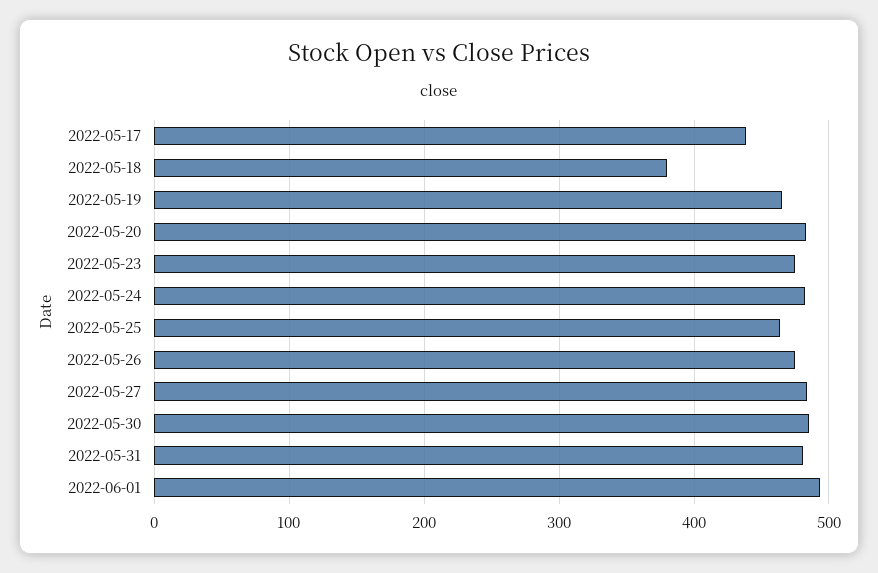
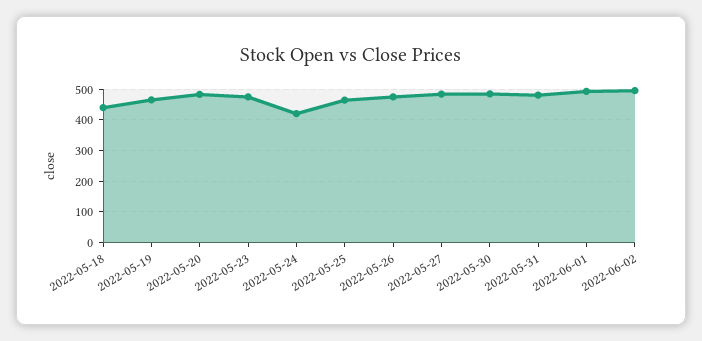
2022-05-17: 440 -> none
2022-05-18: 380 -> 440
2022-05-24: 480 -> 420
2022-06-02: none -> 500

